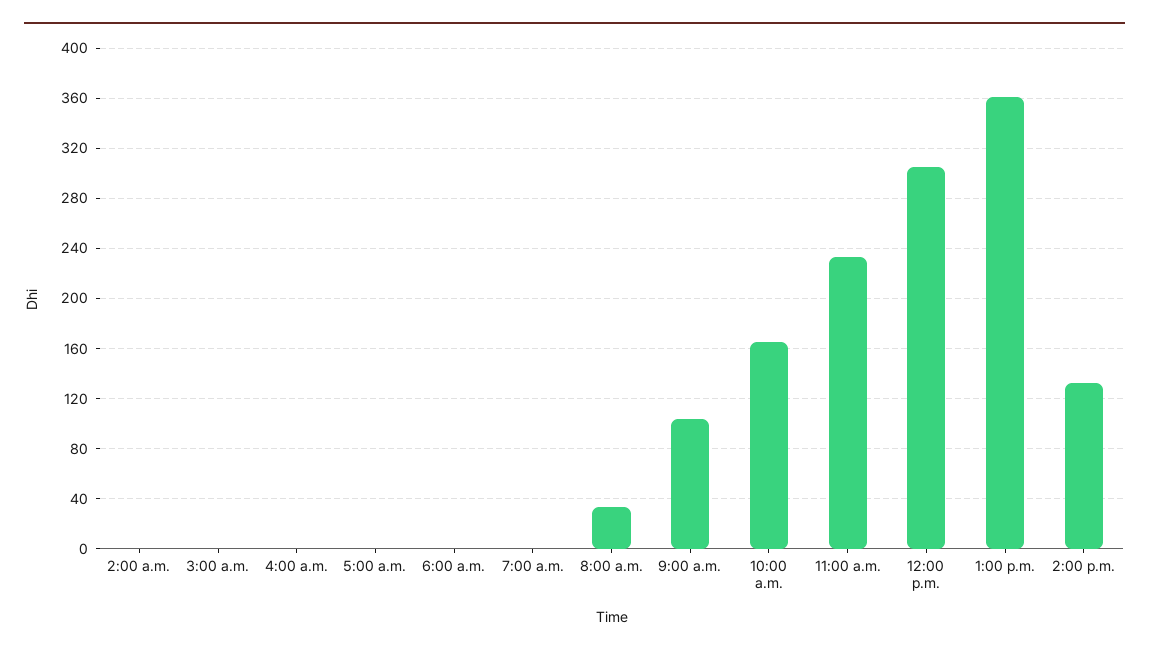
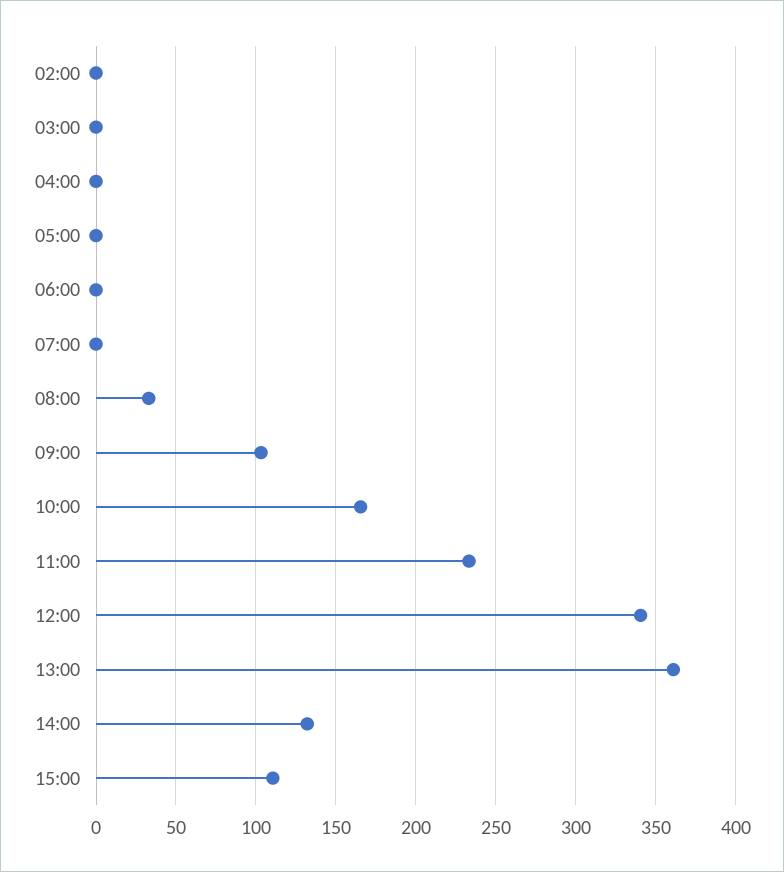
12:00 p.m.: 305 -> 340
15:00: none -> 110

